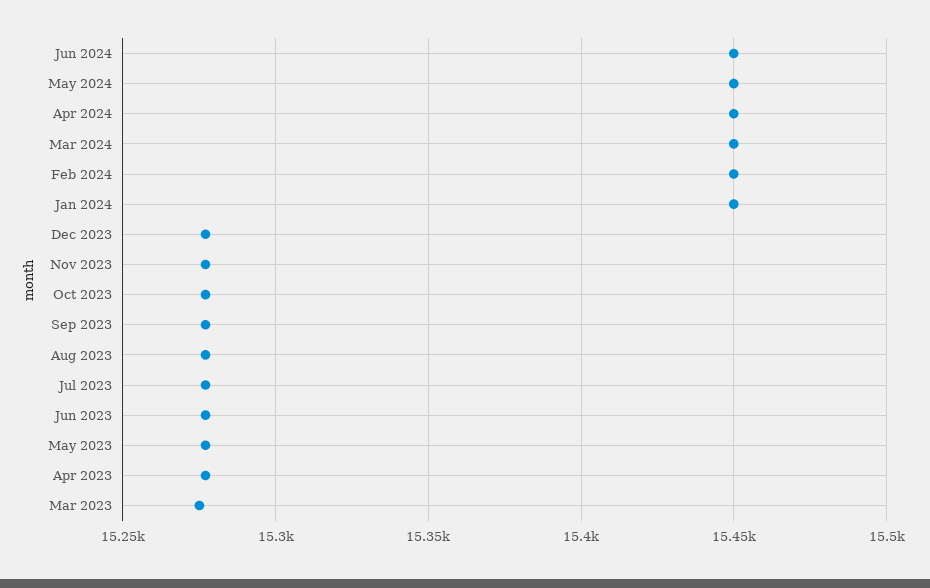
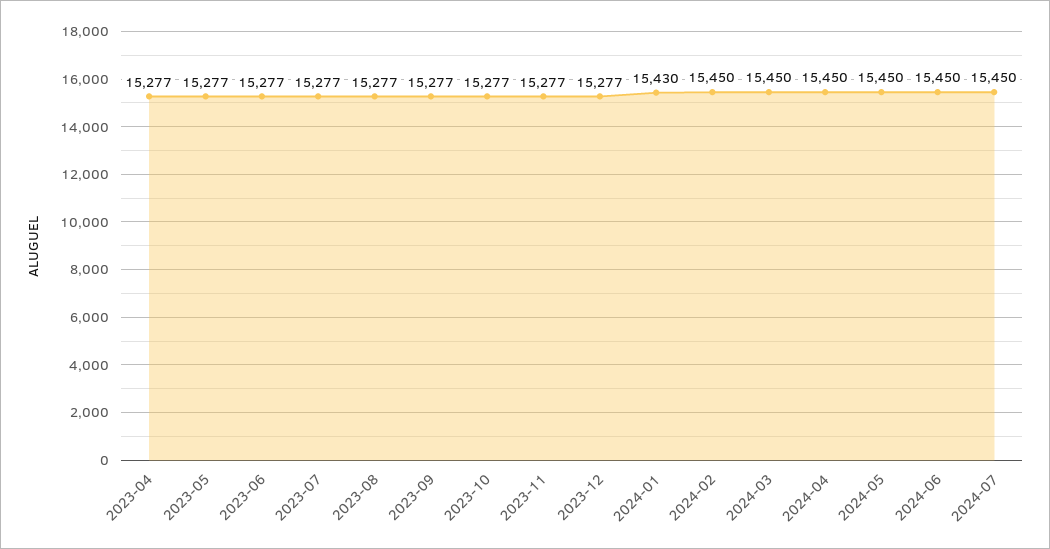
Jan 2024: 15450 -> 15430
Mar 2023: 15275 -> none
2024-07: none -> 15450

